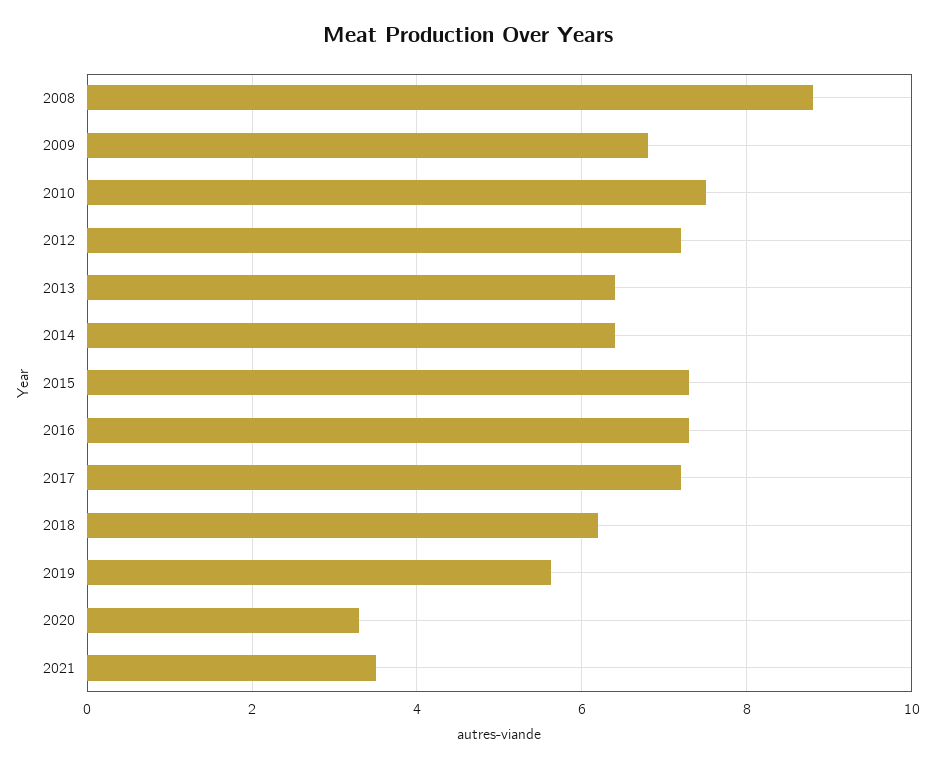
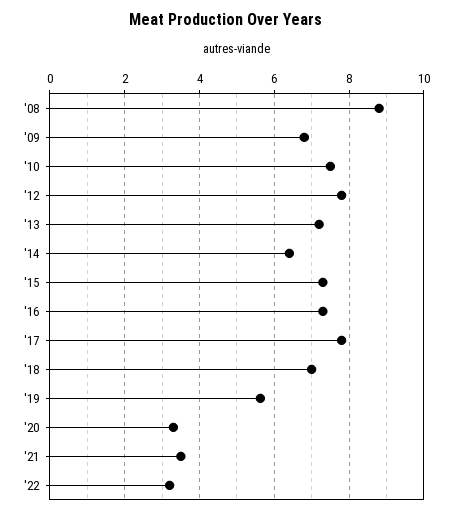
2012: 7.2 -> 7.8
2013: 6.4 -> 7.2
2017: 7.2 -> 7.8
2018: 6.2 -> 7
'22: none -> 3.2

